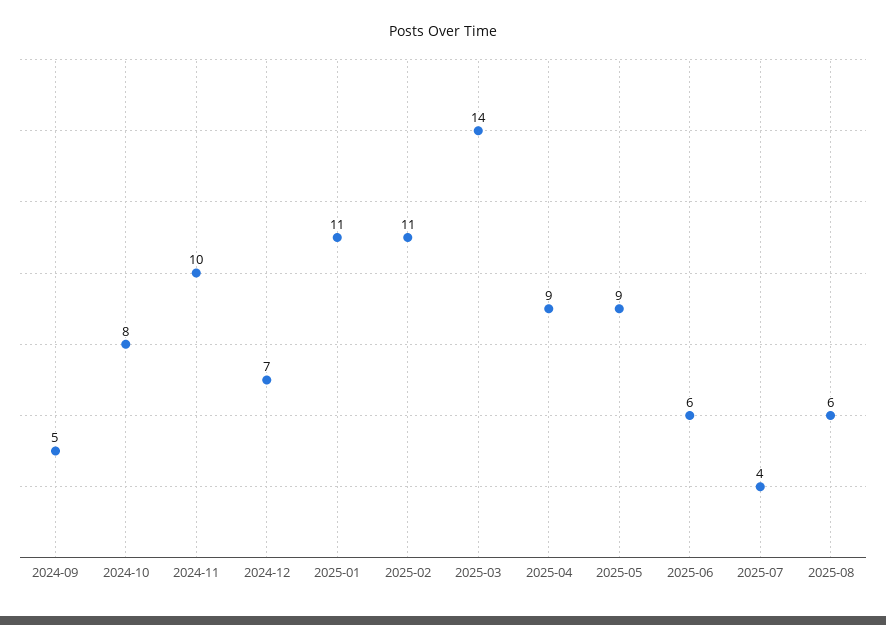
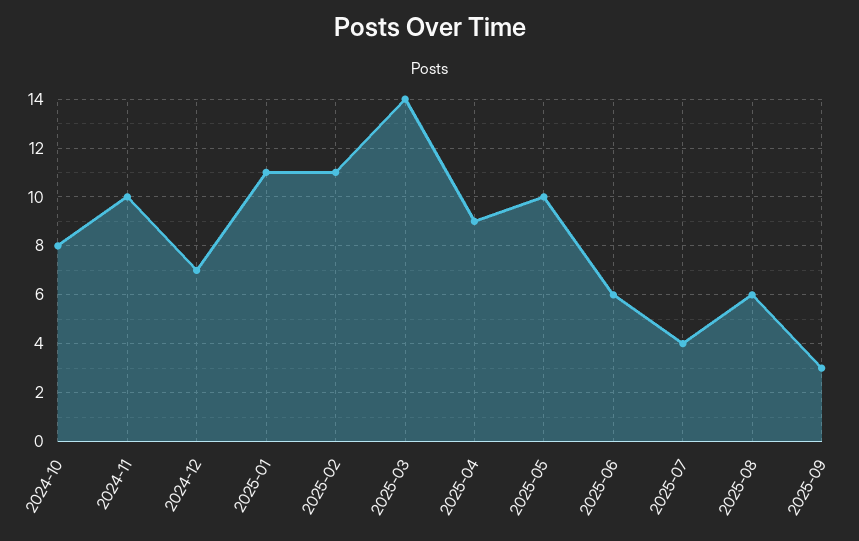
2024-09: 5 -> none
2025-05: 9 -> 10
2025-09: none -> 3

